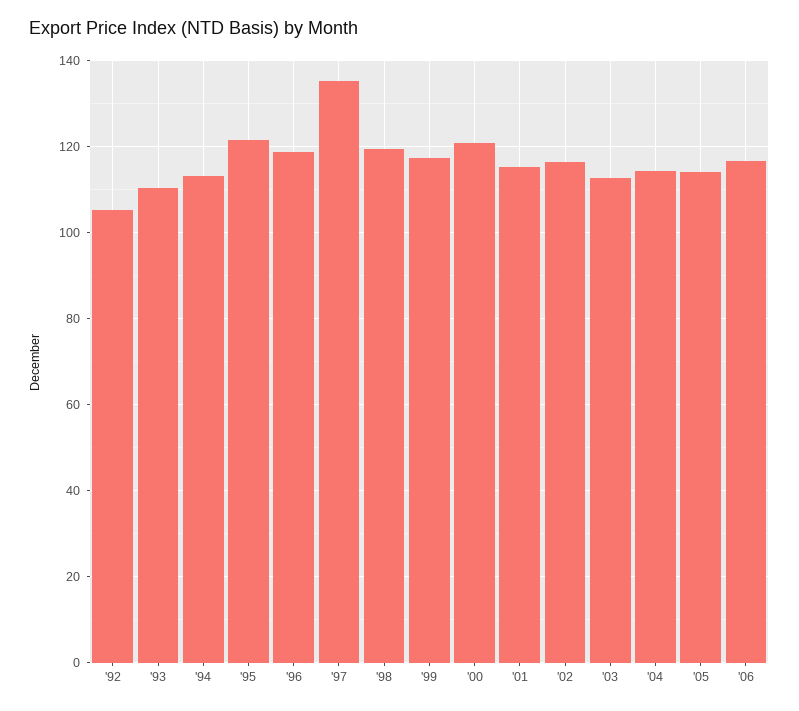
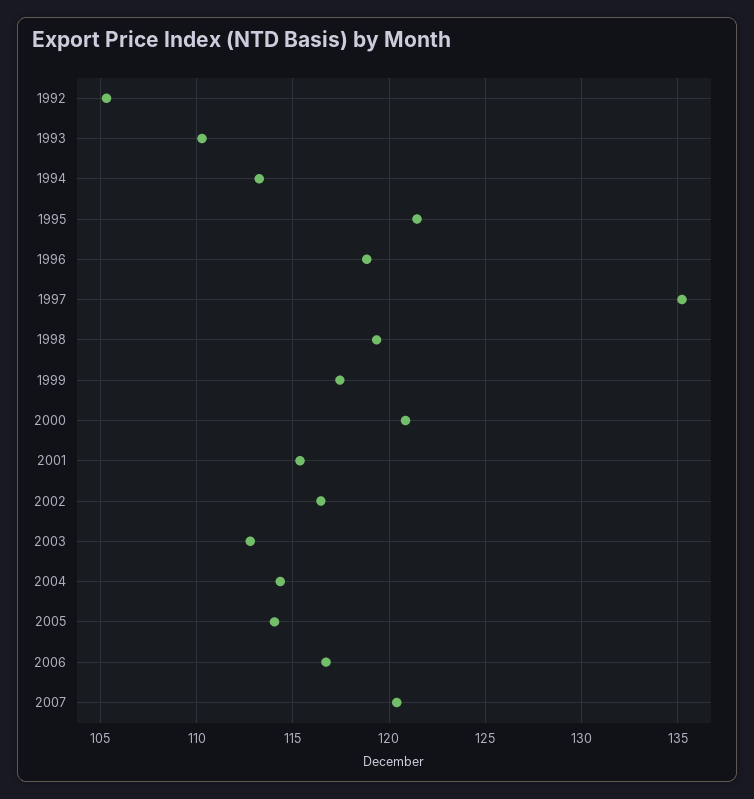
2007: none -> 120.5

